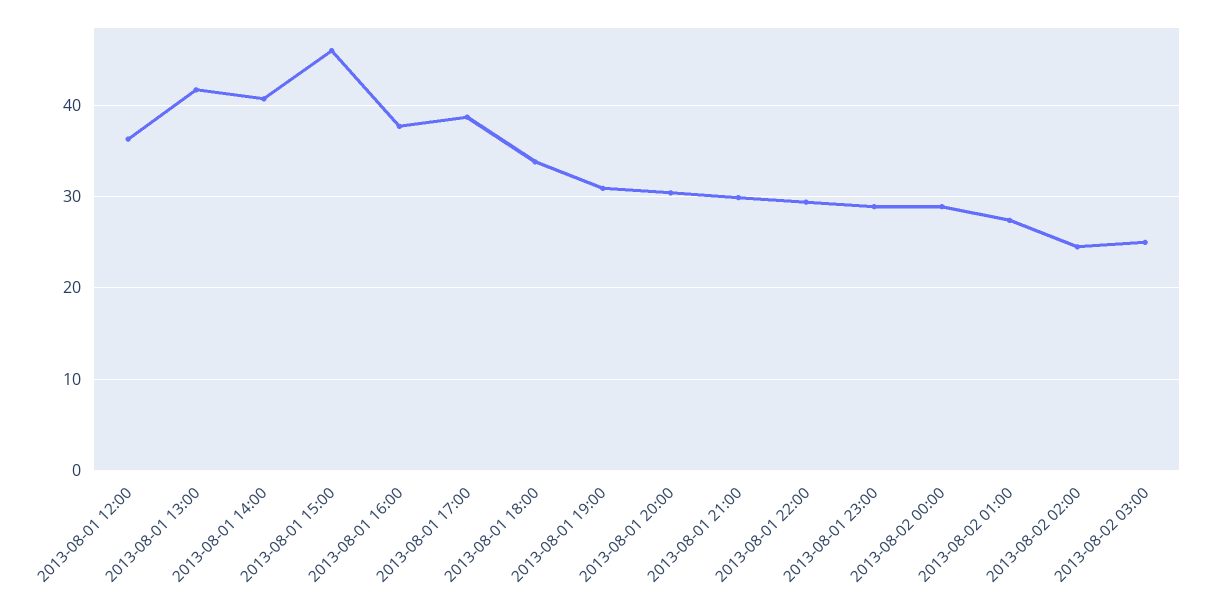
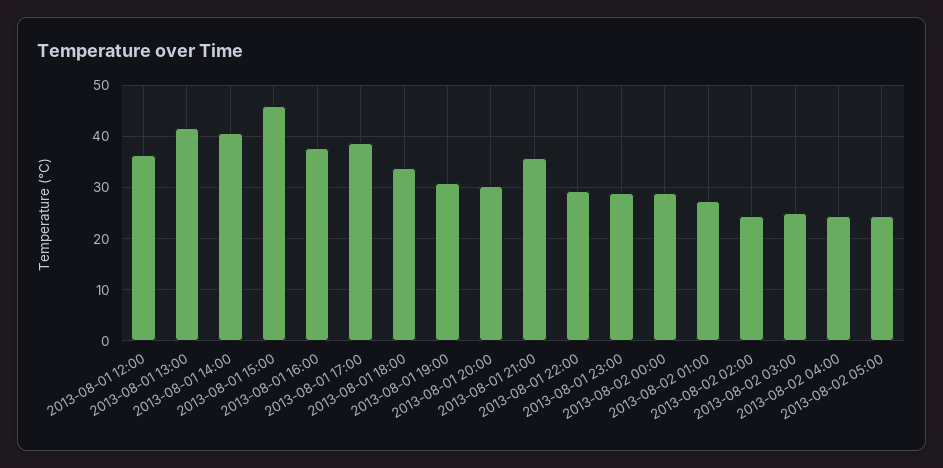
2013-08-01 21:00: 30 -> 36
2013-08-02 04:00: none -> 24
2013-08-02 05:00: none -> 24

